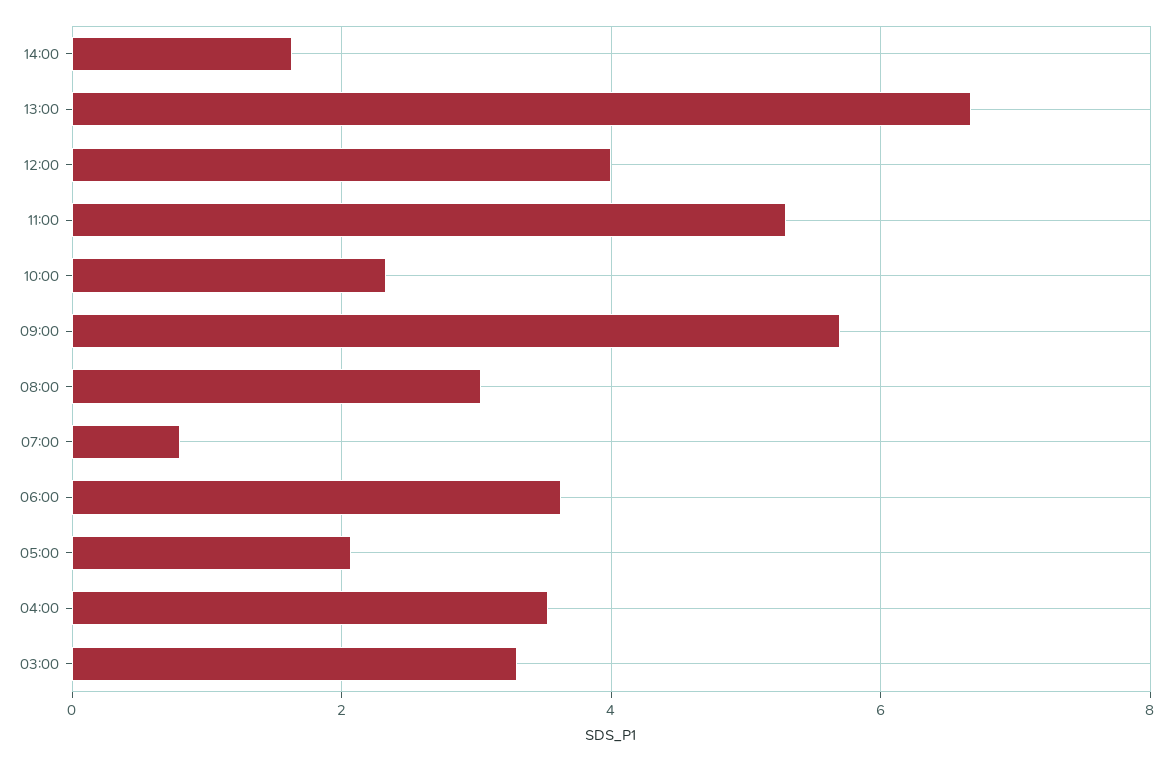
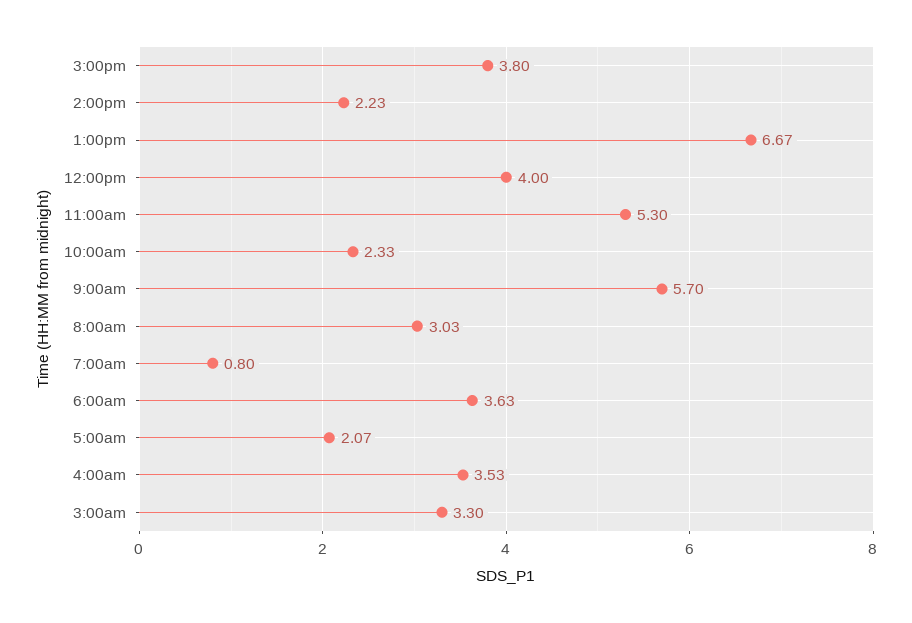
14:00: 1.6 -> 2.23
3:00pm: none -> 3.8

